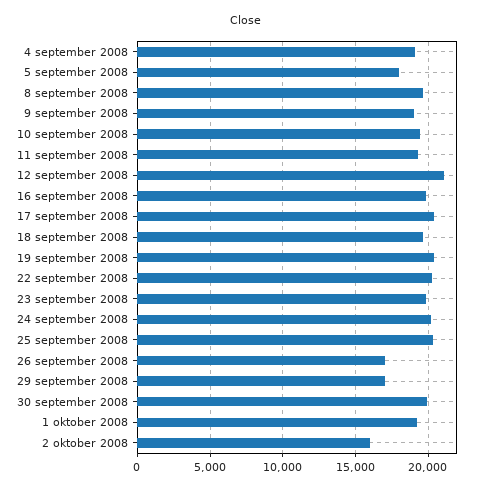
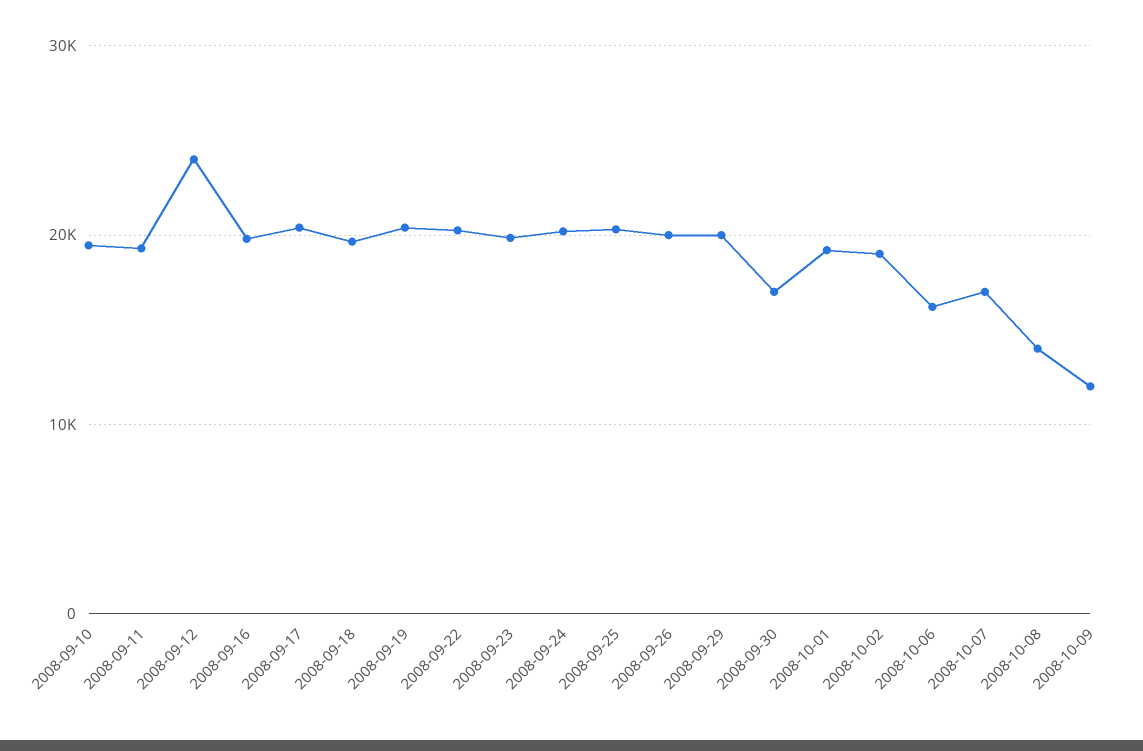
4 september 2008: 19000 -> none
5 september 2008: 18000 -> none
8 september 2008: 19500 -> none
9 september 2008: 19000 -> none
12 september 2008: 21000 -> 24000
26 september 2008: 17000 -> 20000
29 september 2008: 17000 -> 20000
30 september 2008: 20000 -> 17000
2 oktober 2008: 16000 -> 19000
2008-10-06: none -> 16000
2008-10-07: none -> 17000
2008-10-08: none -> 14000
2008-10-09: none -> 12000

